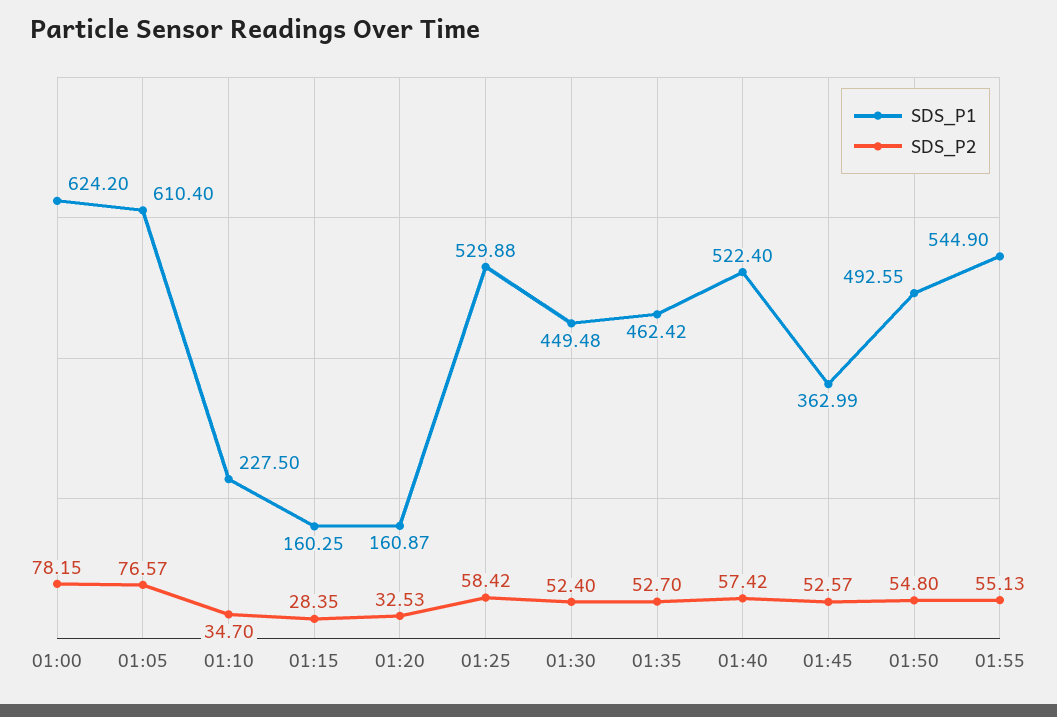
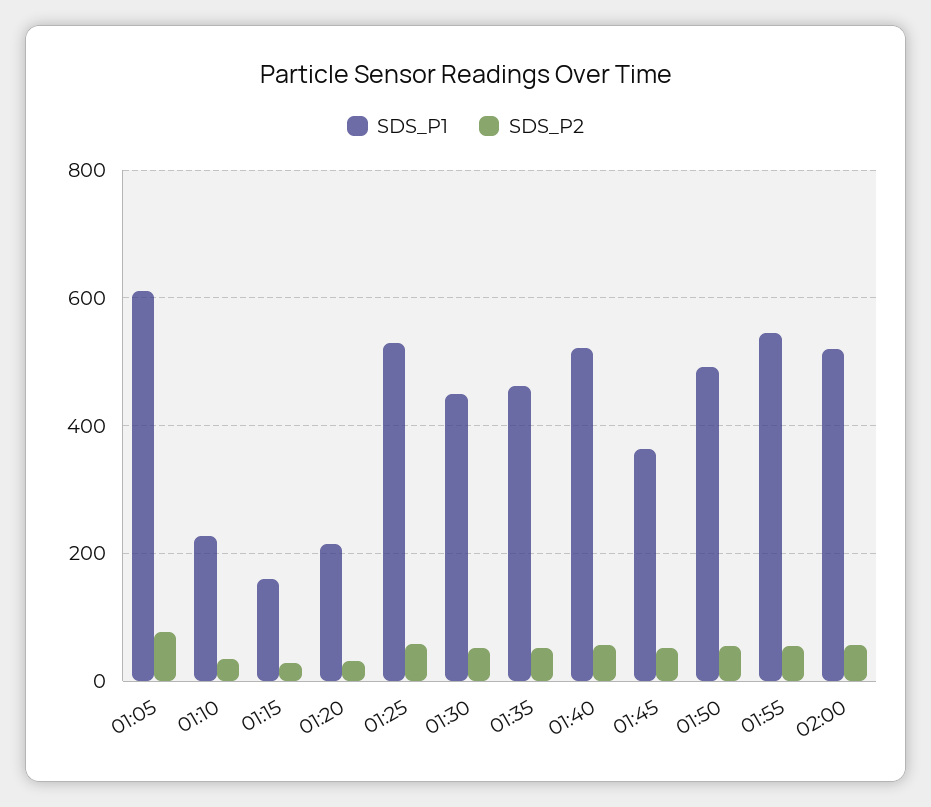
SDS_P1, 01:00: 624.2 -> none
SDS_P2, 01:00: 78.15 -> none
SDS_P1, 01:20: 160.87 -> 220
SDS_P1, 02:00: none -> 520
SDS_P2, 02:00: none -> 60

